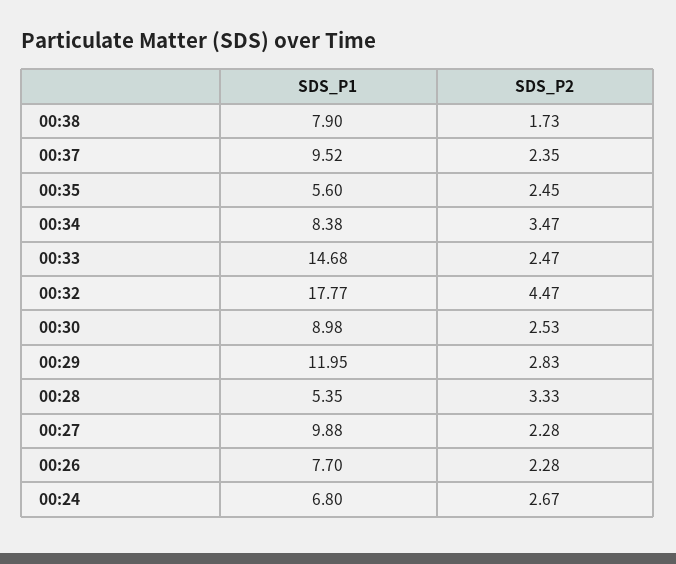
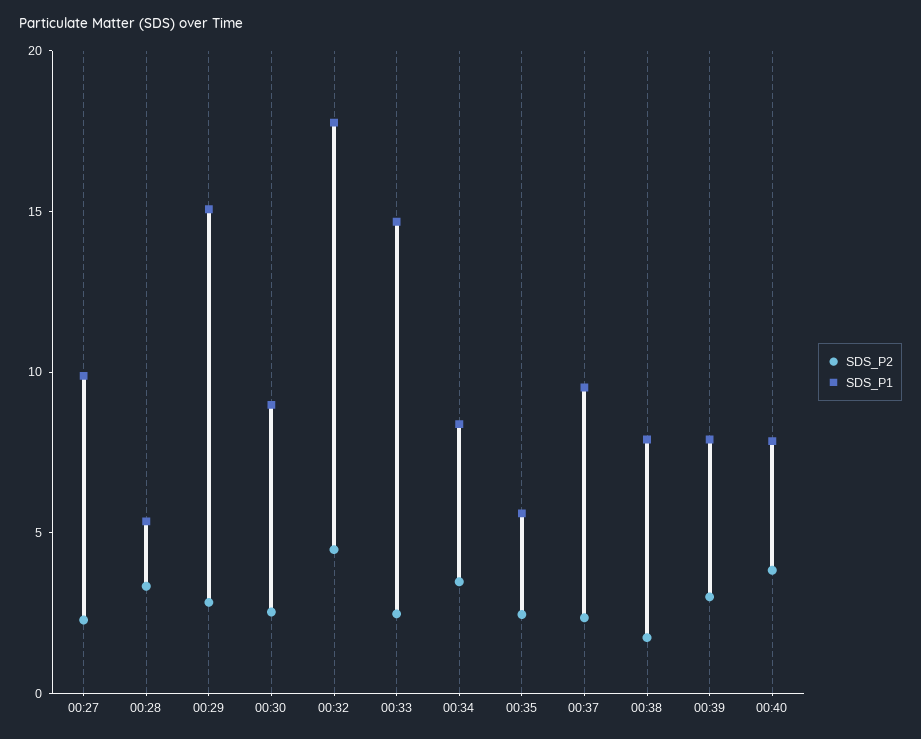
SDS_P1, 00:29: 11.95 -> 15
SDS_P1, 00:26: 7.7 -> none
SDS_P2, 00:26: 2.28 -> none
SDS_P1, 00:24: 6.8 -> none
SDS_P2, 00:24: 2.67 -> none
SDS_P2, 00:39: none -> 3
SDS_P1, 00:39: none -> 8
SDS_P2, 00:40: none -> 4
SDS_P1, 00:40: none -> 8

